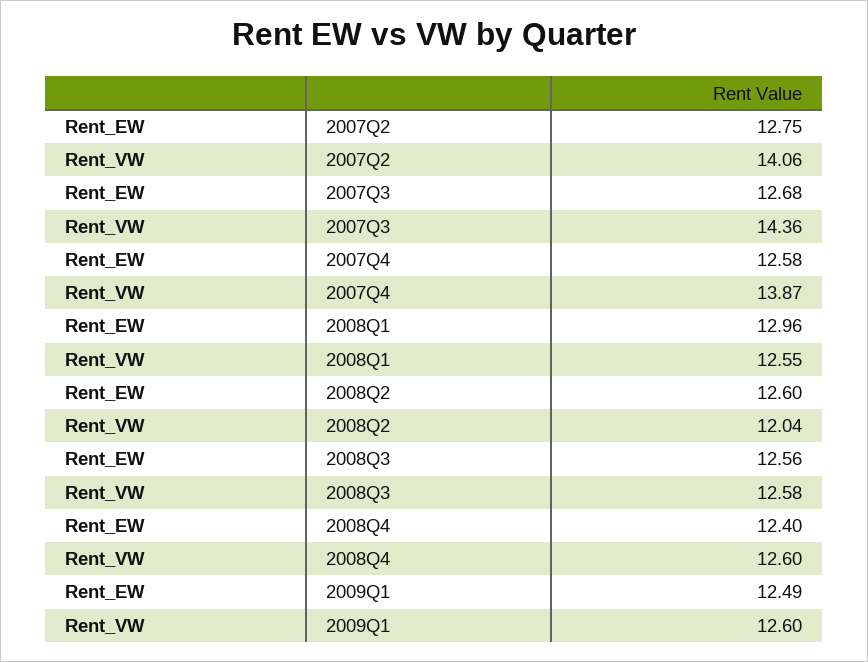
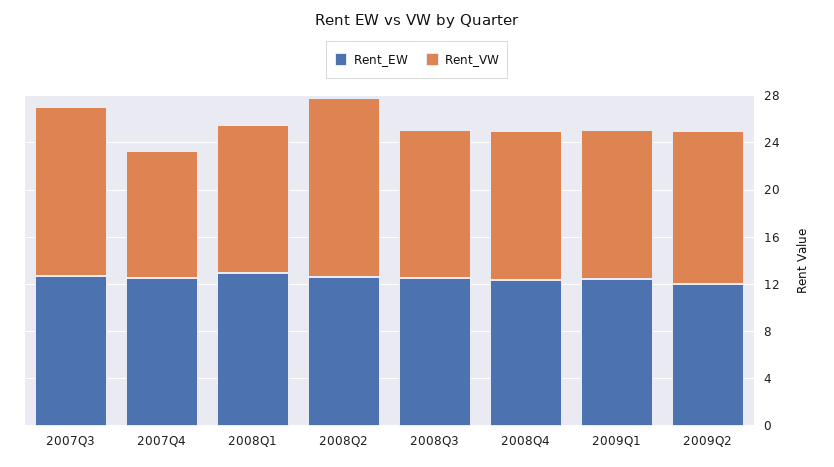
Rent_EW, 2007Q2: 12.75 -> none
Rent_VW, 2007Q2: 14.06 -> none
Rent_VW, 2007Q4: 13.87 -> 11
Rent_VW, 2008Q2: 12.04 -> 15
Rent_EW, 2009Q2: none -> 12
Rent_VW, 2009Q2: none -> 13

